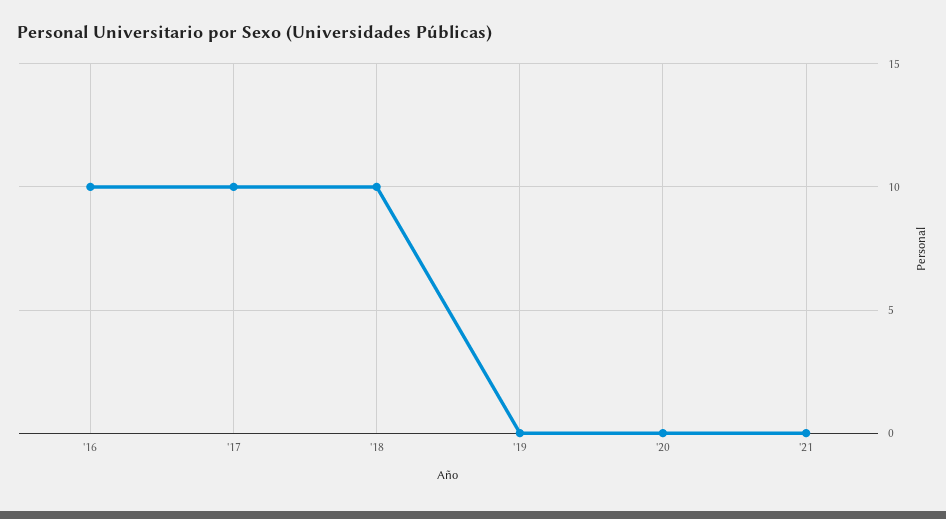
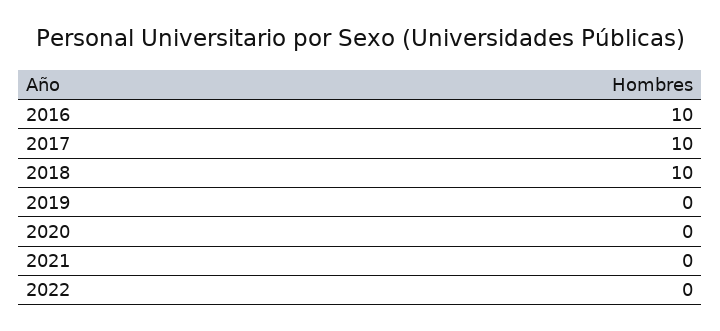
2022: none -> 0

